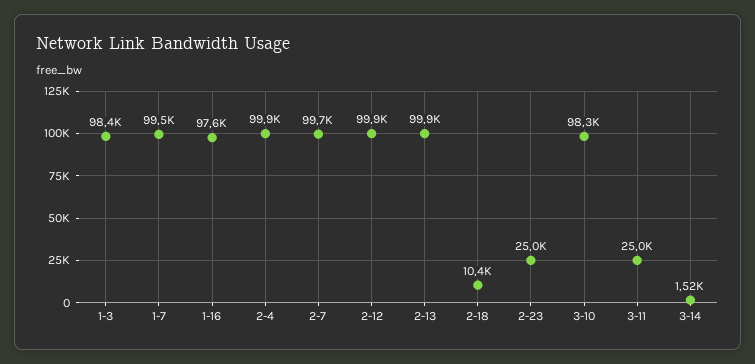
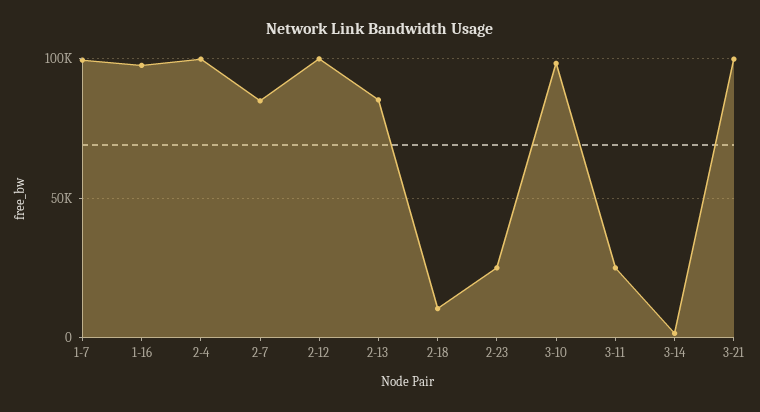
1-3: 98400 -> none
2-7: 99700 -> 85000
2-13: 99900 -> 85000
3-21: none -> 100000

